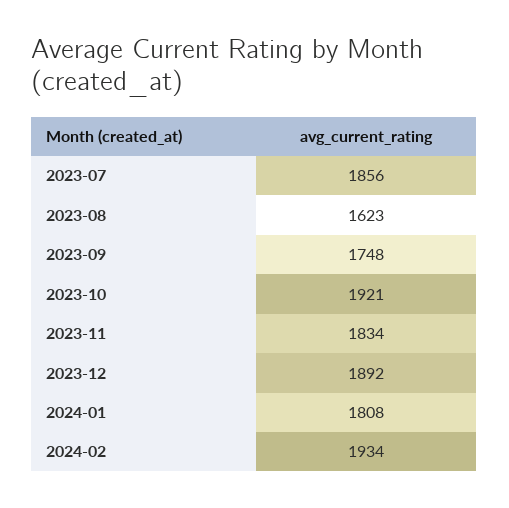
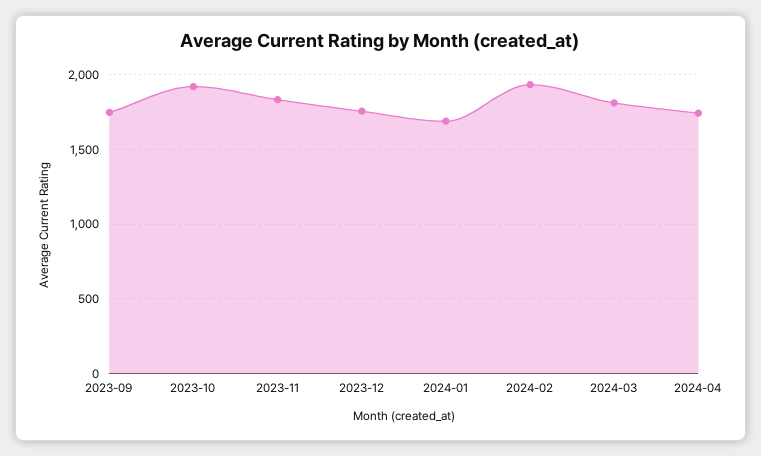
2023-07: 1856 -> none
2023-08: 1623 -> none
2023-12: 1892 -> 1750
2024-01: 1808 -> 1700
2024-03: none -> 1800
2024-04: none -> 1750

